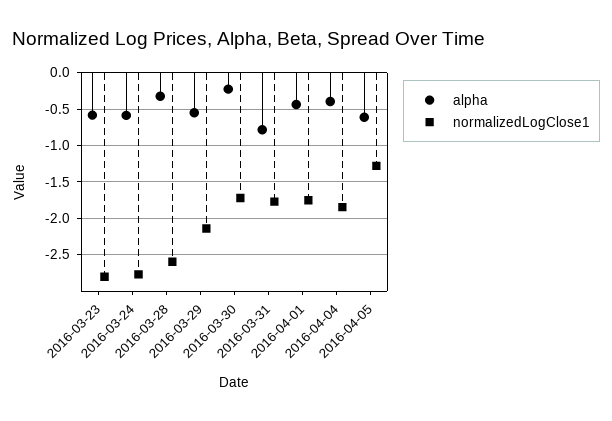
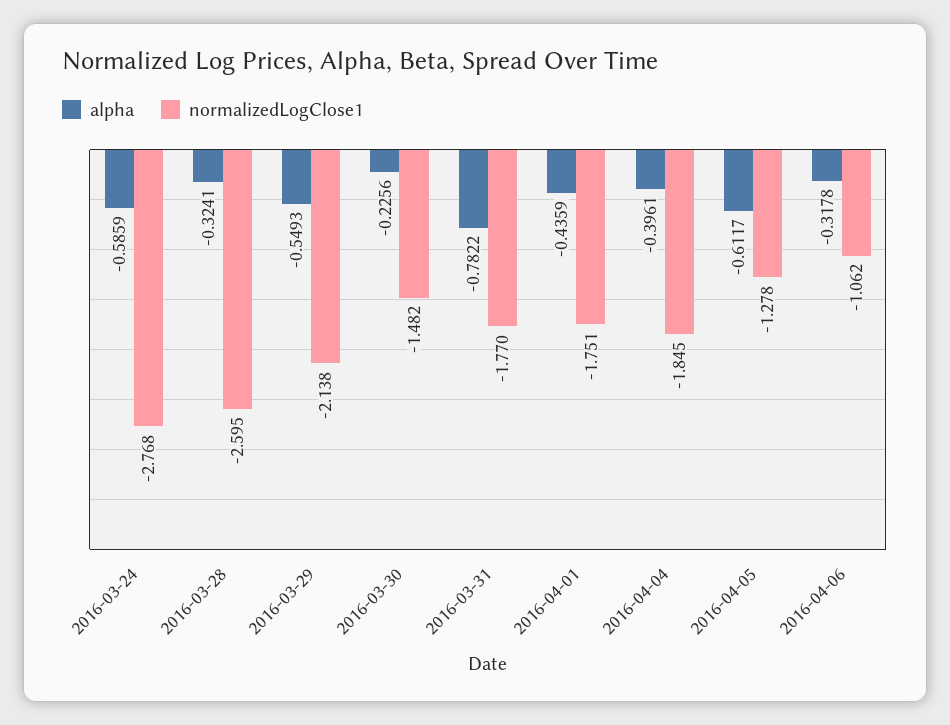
alpha, 2016-03-23: -0.6 -> none
normalizedLogClose1, 2016-03-23: -2.8 -> none
normalizedLogClose1, 2016-03-30: -1.7 -> -1.482
alpha, 2016-04-06: none -> -0.3178
normalizedLogClose1, 2016-04-06: none -> -1.062

